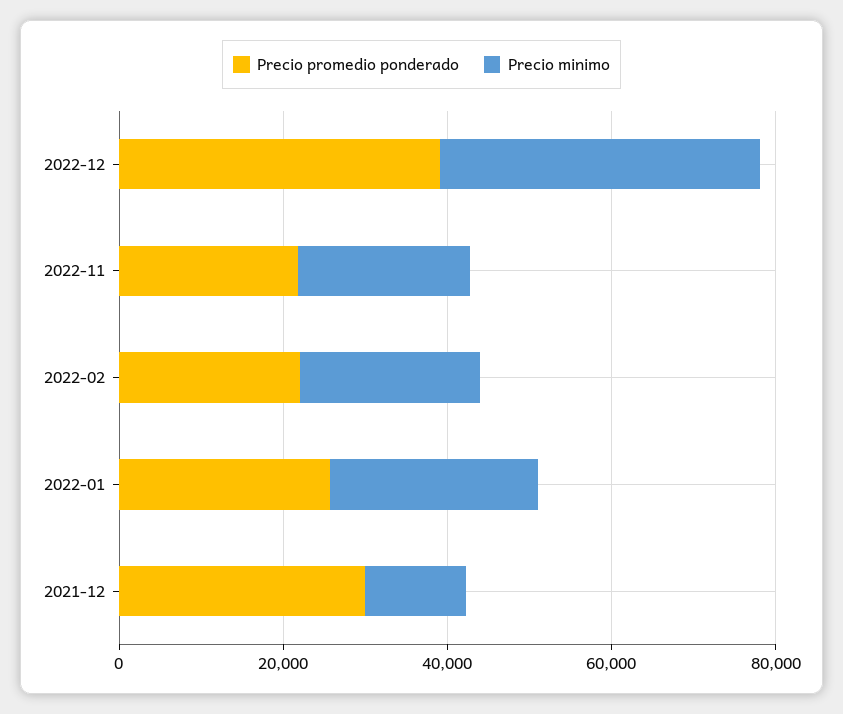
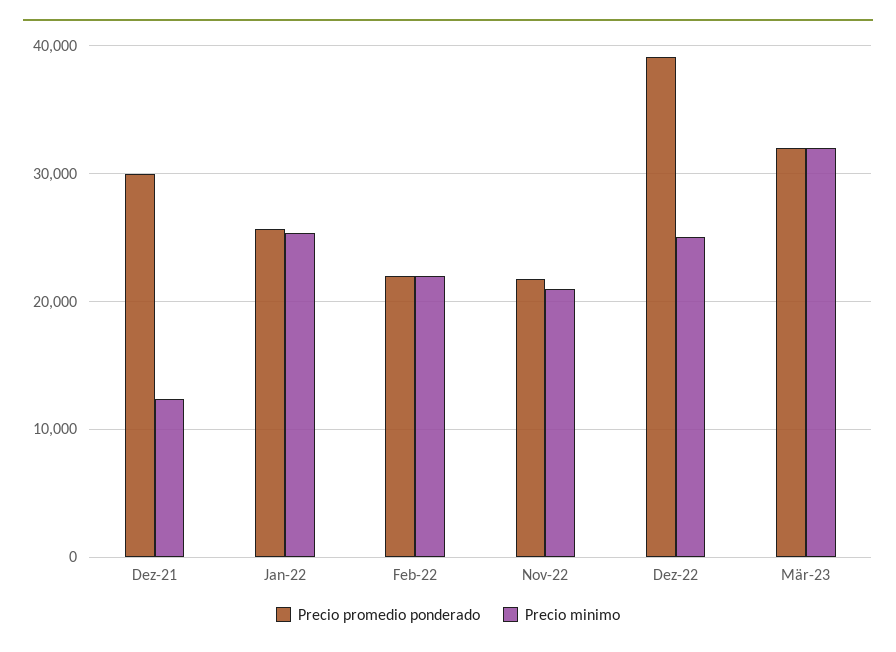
Precio minimo, 2022-12: 40000 -> 25000
Precio promedio ponderado, Mär-23: none -> 32000
Precio minimo, Mär-23: none -> 32000

